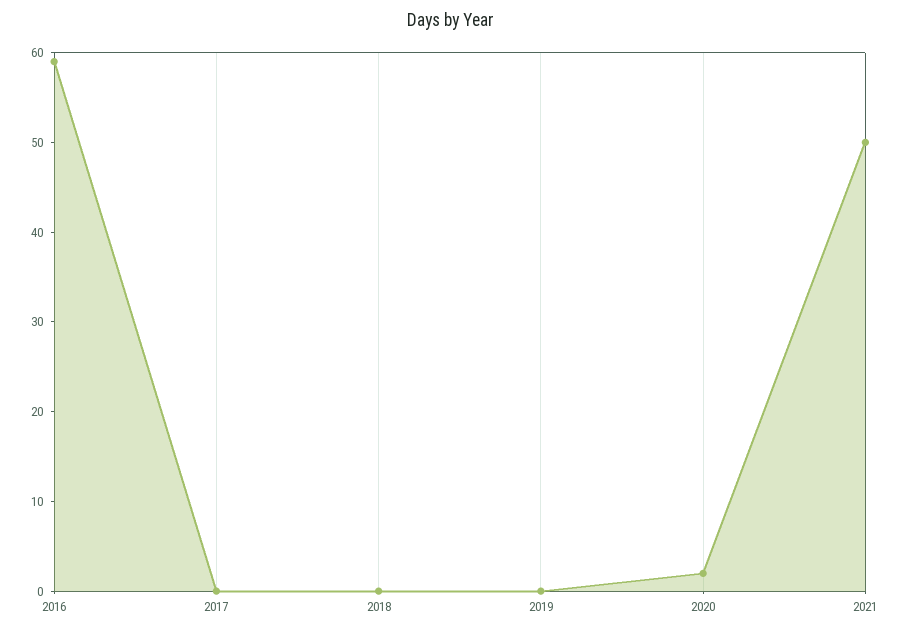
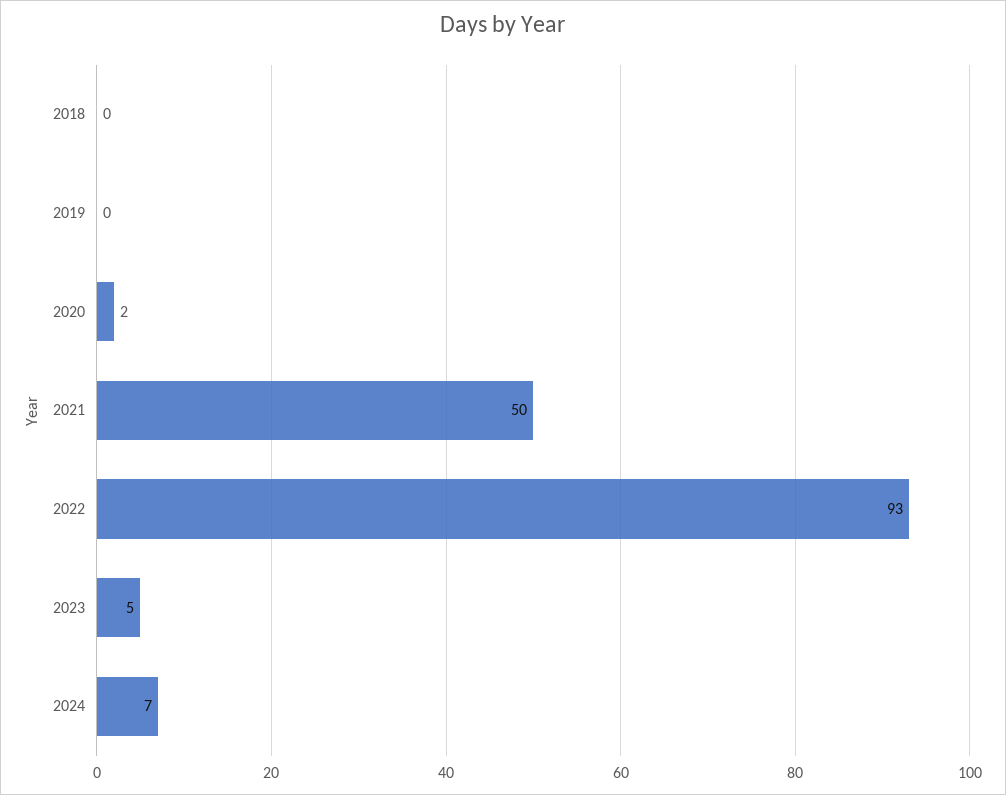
2016: 59 -> none
2017: 0 -> none
2022: none -> 93
2023: none -> 5
2024: none -> 7

